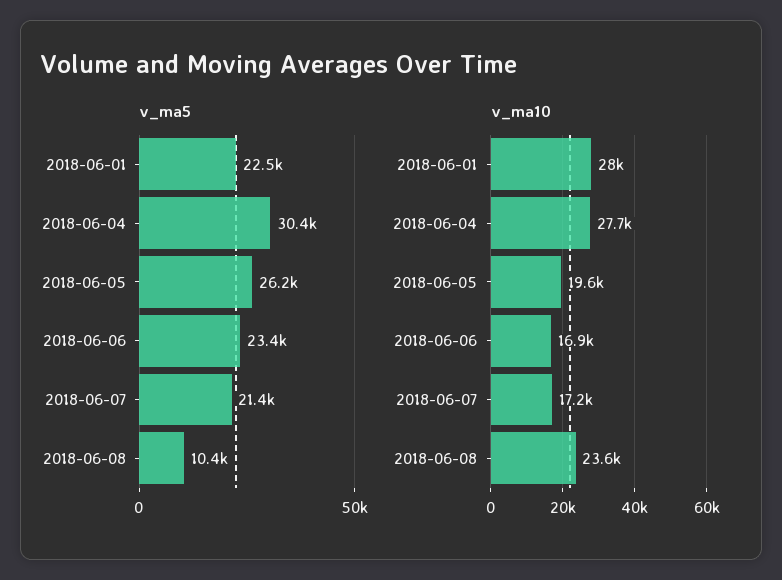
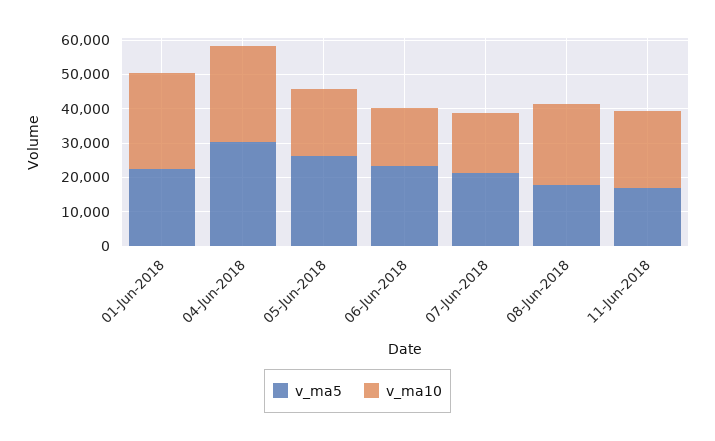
v_ma5, 2018-06-08: 10400 -> 17500
v_ma5, 11-Jun-2018: none -> 17500
v_ma10, 11-Jun-2018: none -> 22500

